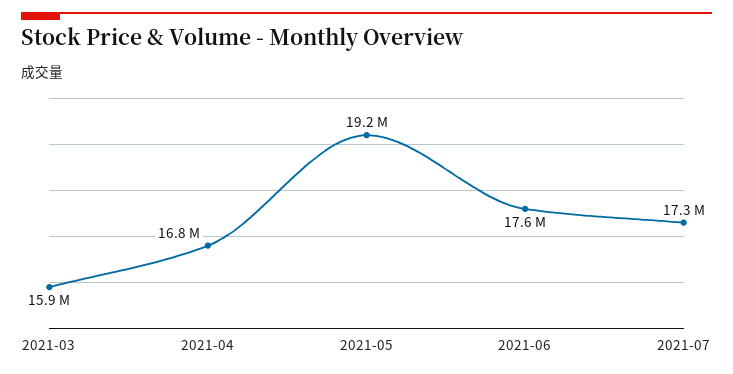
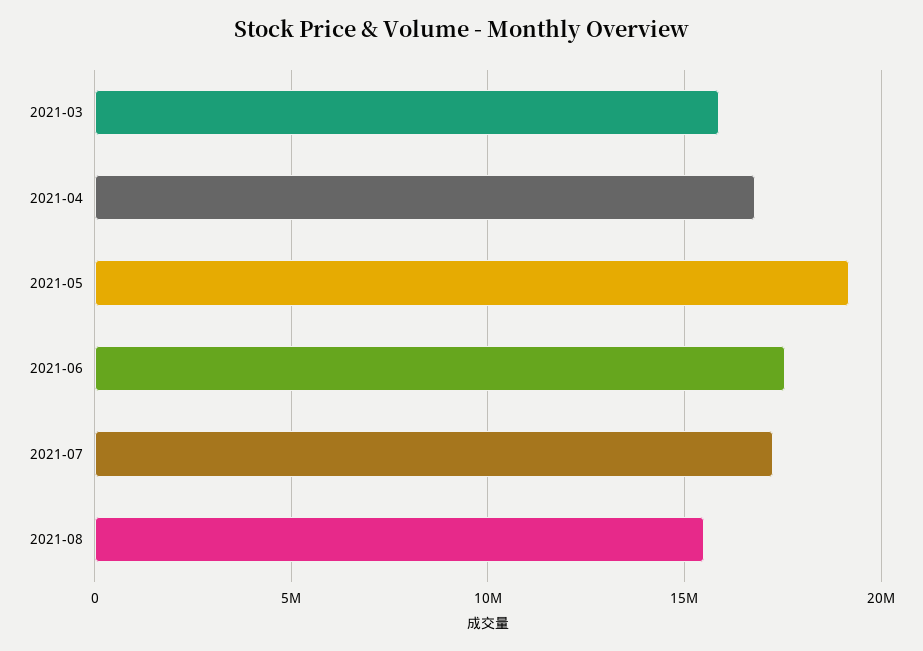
2021-08: none -> 15500000

